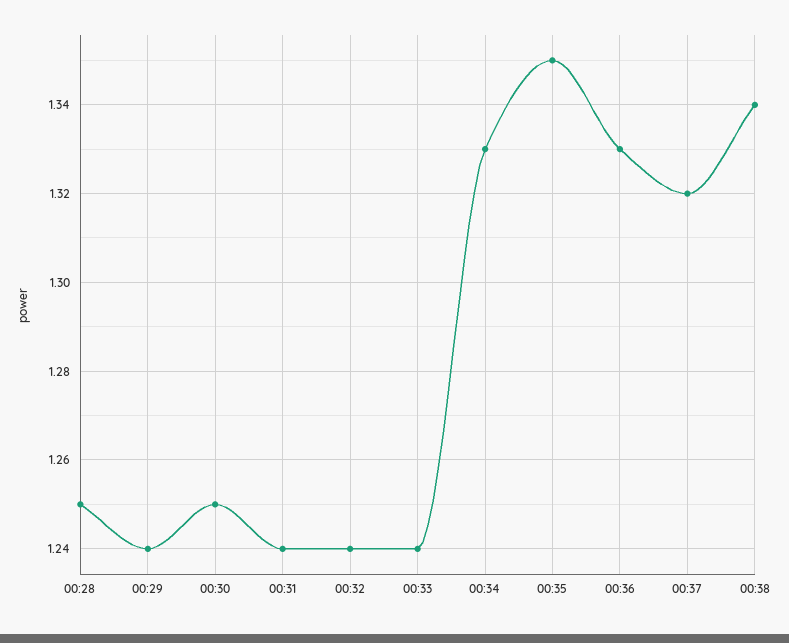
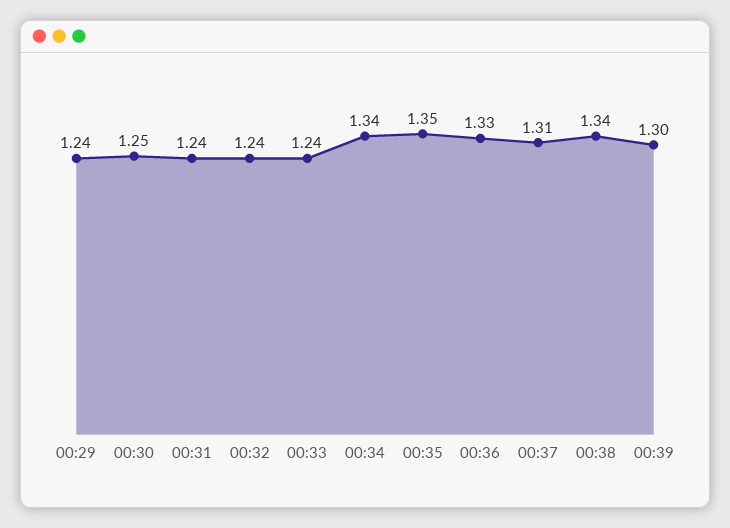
00:28: 1.25 -> none
00:34: 1.33 -> 1.34
00:37: 1.32 -> 1.31
00:39: none -> 1.3

